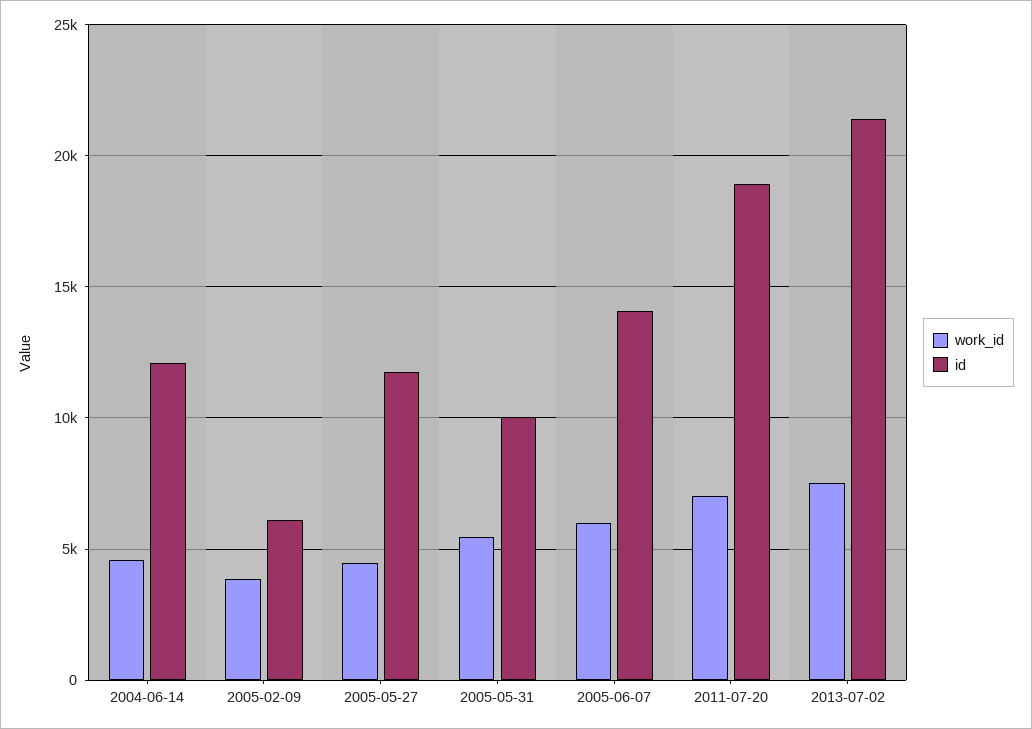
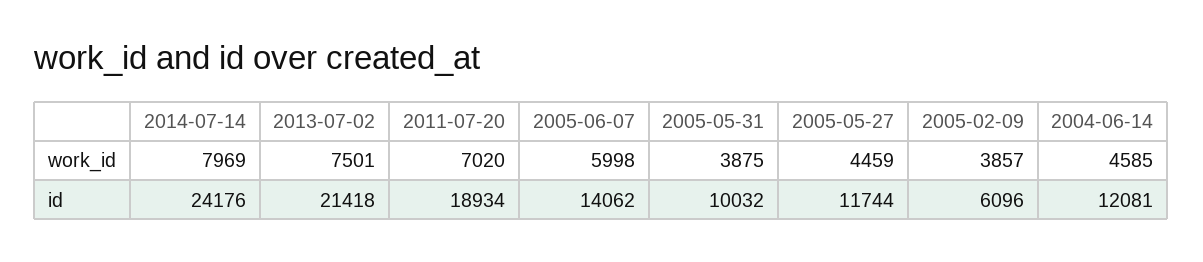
work_id, 2005-05-31: 5500 -> 3875
work_id, 2014-07-14: none -> 7969
id, 2014-07-14: none -> 24176

